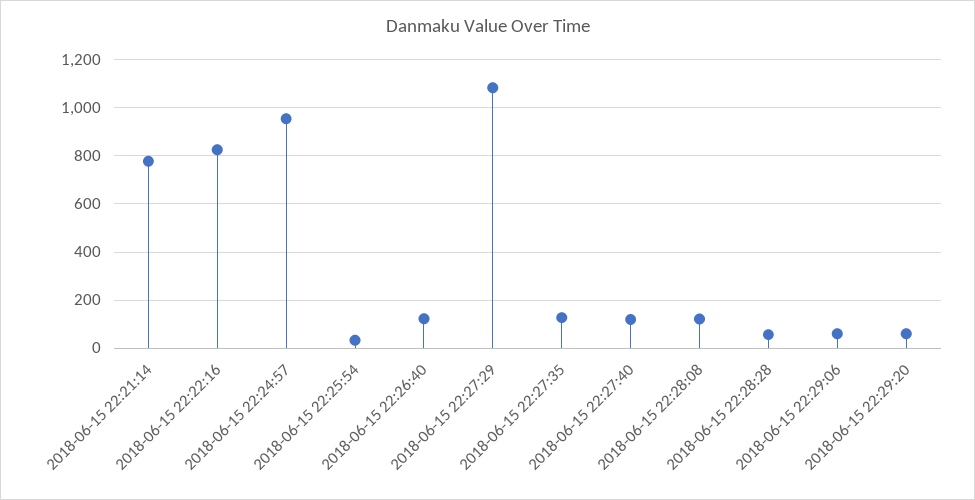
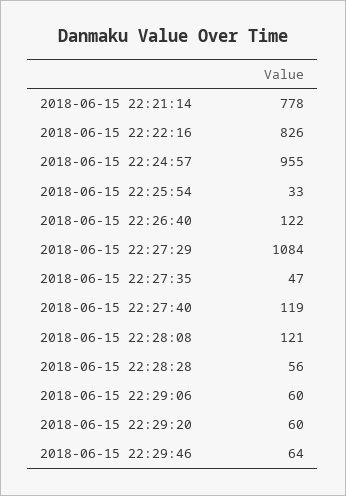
2018-06-15 22:27:35: 125 -> 47
2018-06-15 22:29:46: none -> 64

